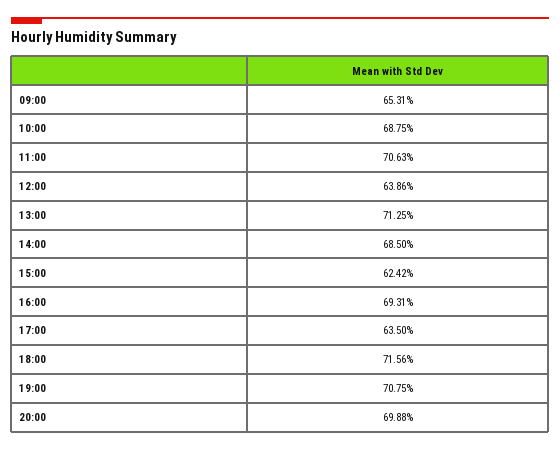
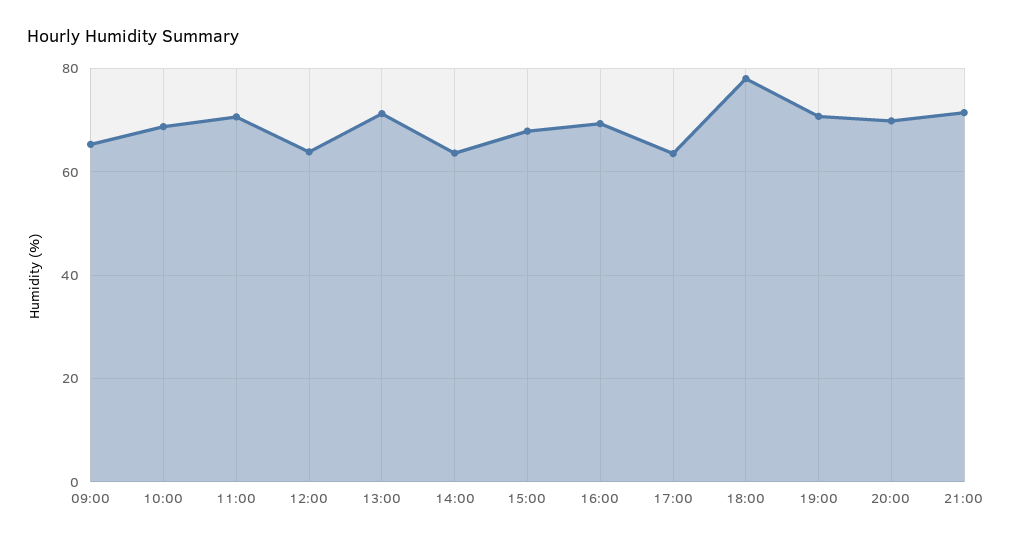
14:00: 68.5 -> 64
15:00: 62.42 -> 68
18:00: 71.56 -> 78
21:00: none -> 72

